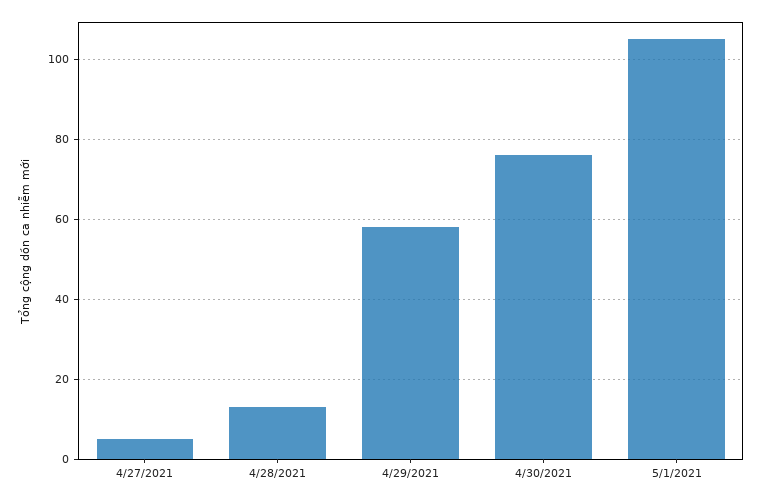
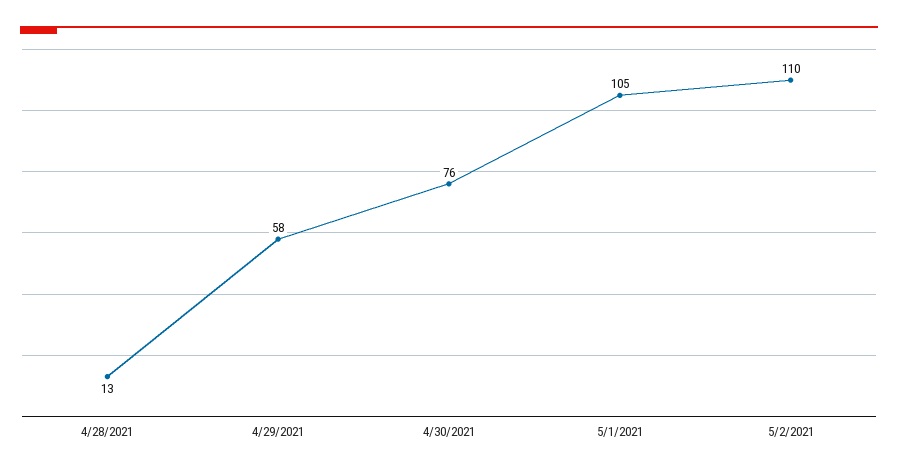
4/27/2021: 5 -> none
5/2/2021: none -> 110

